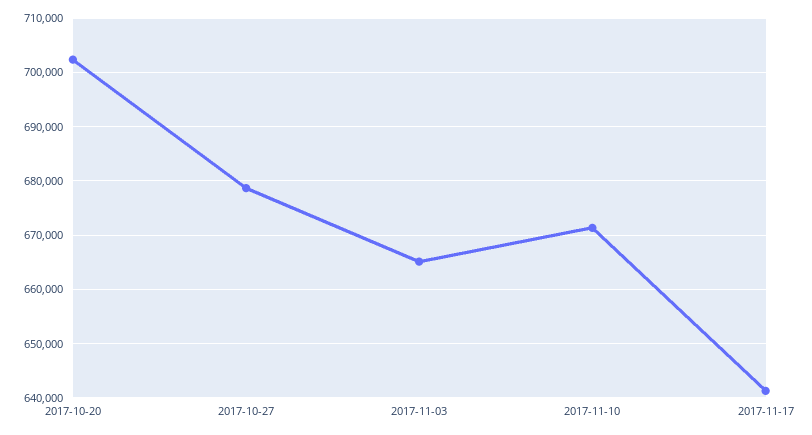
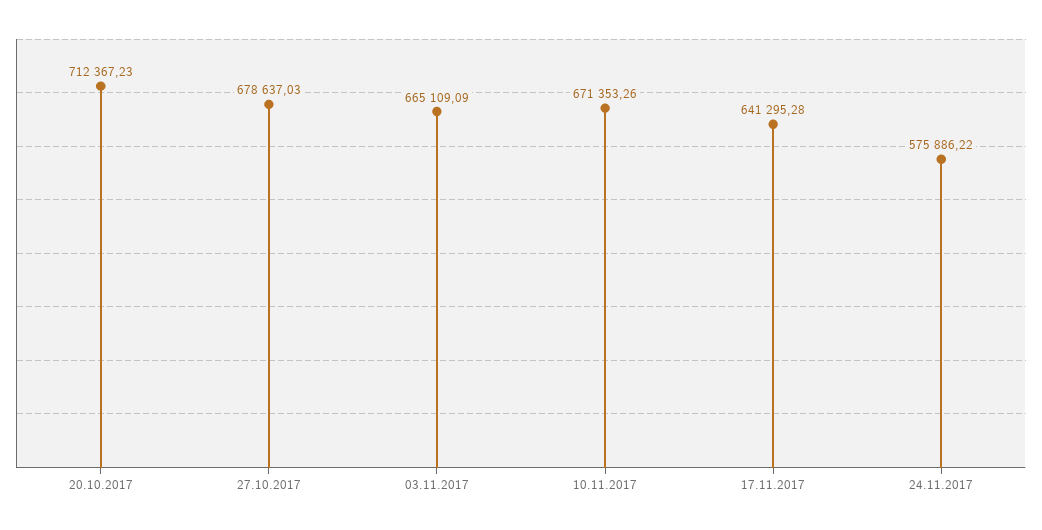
2017-10-20: 702000 -> 712367.23
24.11.2017: none -> 575886.22

